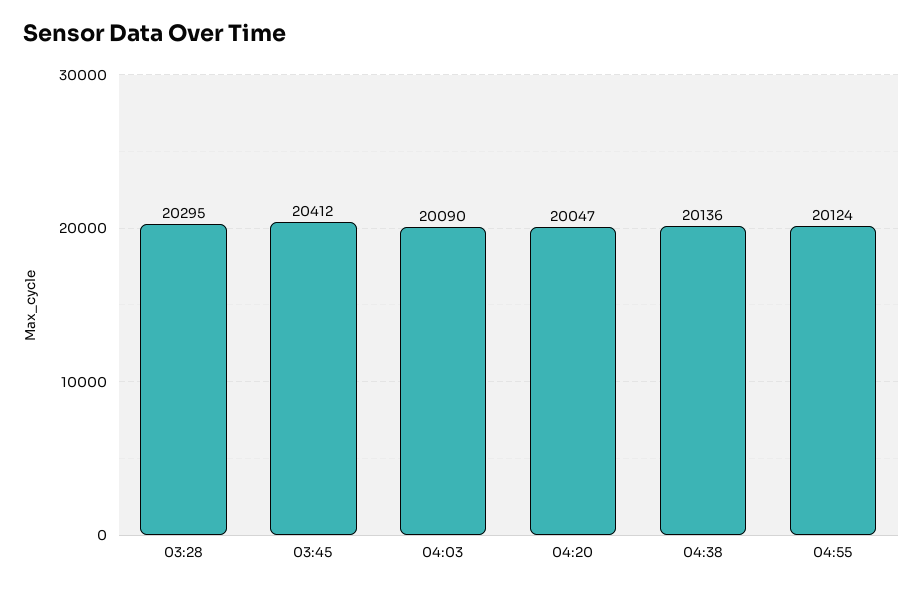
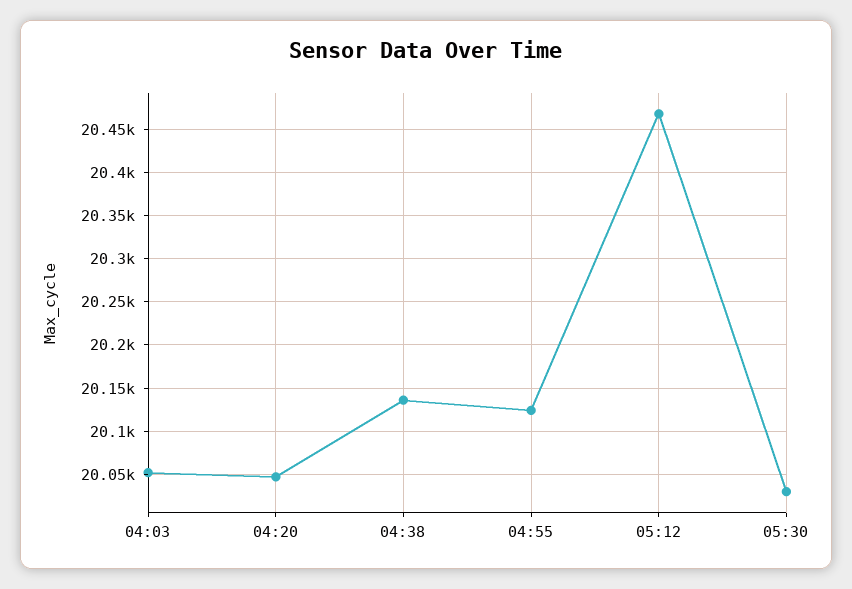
03:28: 20295 -> none
03:45: 20412 -> none
04:03: 20090 -> 20050
05:12: none -> 20470
05:30: none -> 20030

